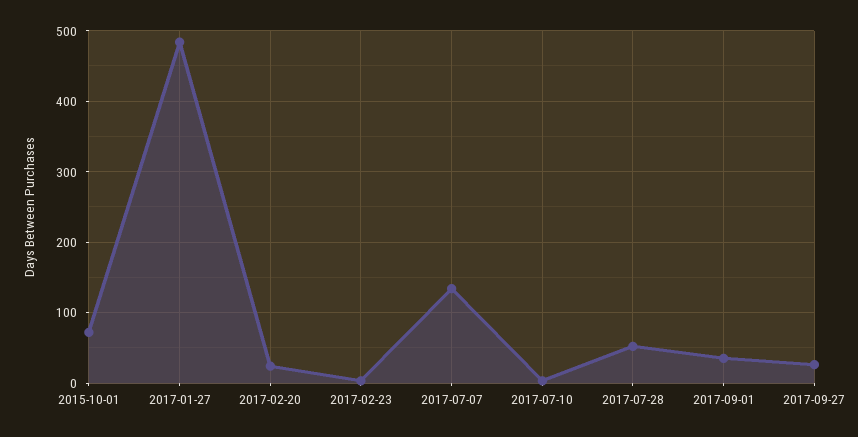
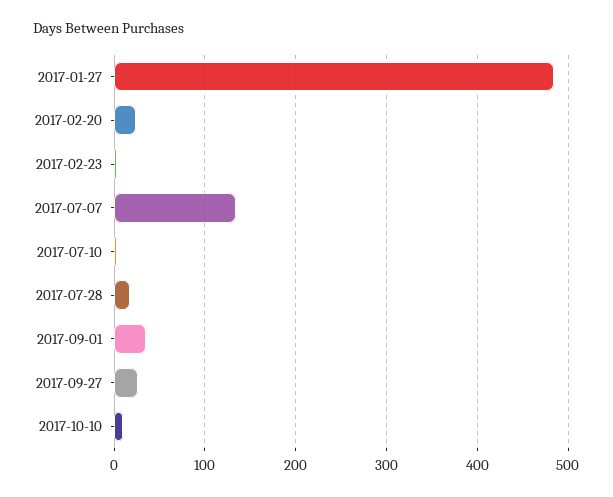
2015-10-01: 70 -> none
2017-07-28: 50 -> 20
2017-10-10: none -> 10

